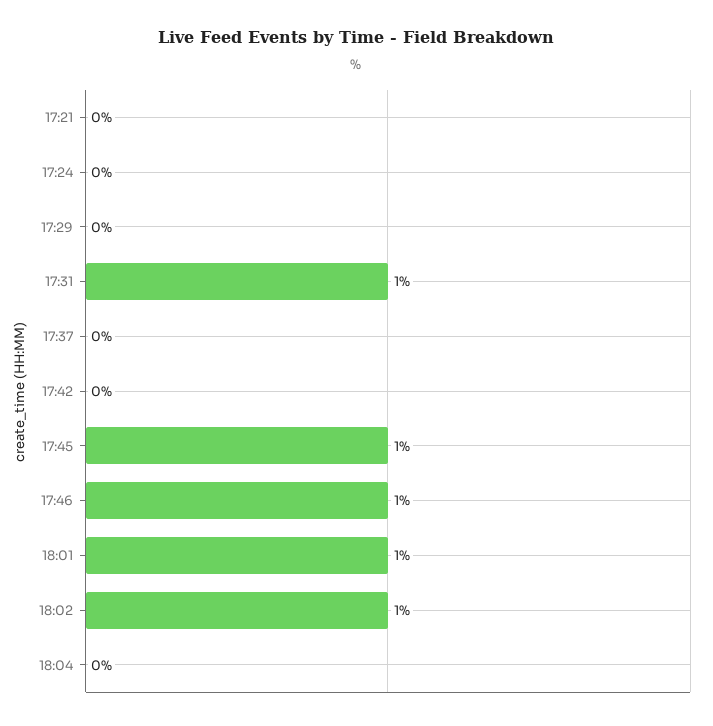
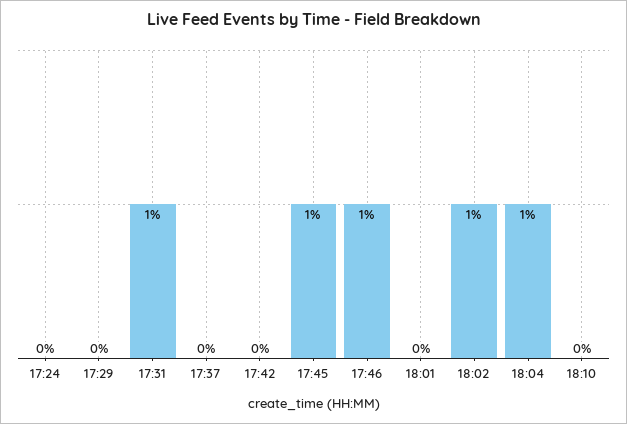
17:21: 0 -> none
18:01: 1 -> 0
18:04: 0 -> 1
18:10: none -> 0

